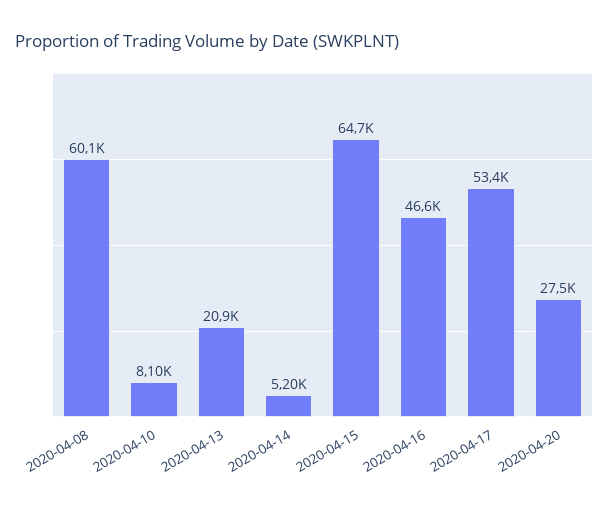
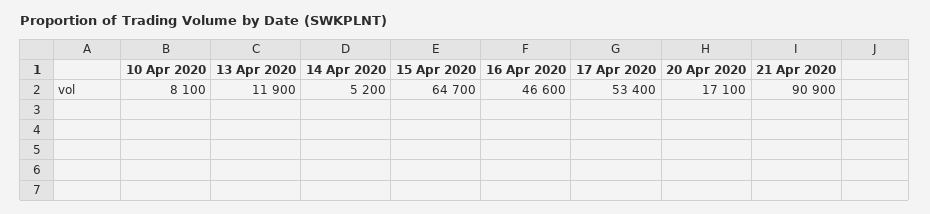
2020-04-08: 60100 -> none
2020-04-13: 20900 -> 11900
2020-04-20: 27500 -> 17100
21 Apr 2020: none -> 90900

